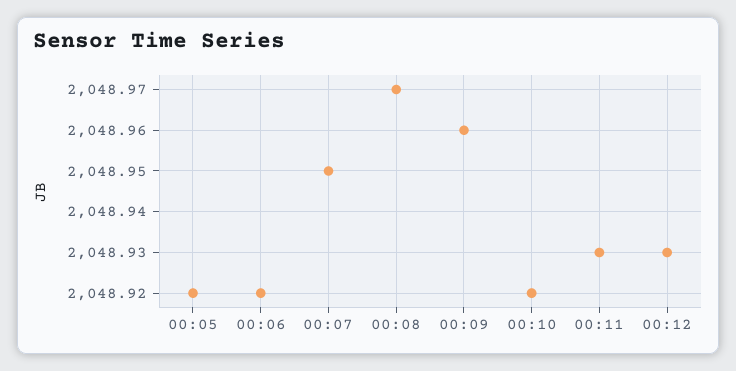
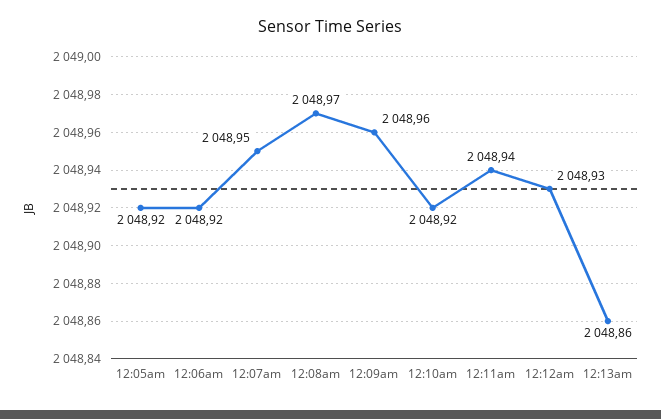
00:11: 2048.93 -> 2048.94
12:13am: none -> 2048.86

